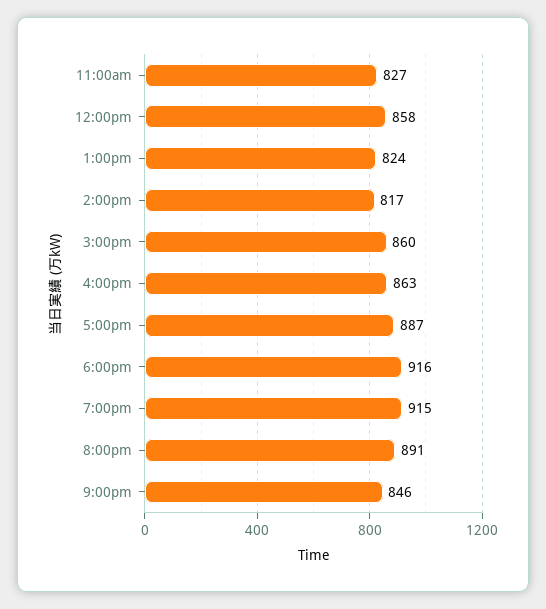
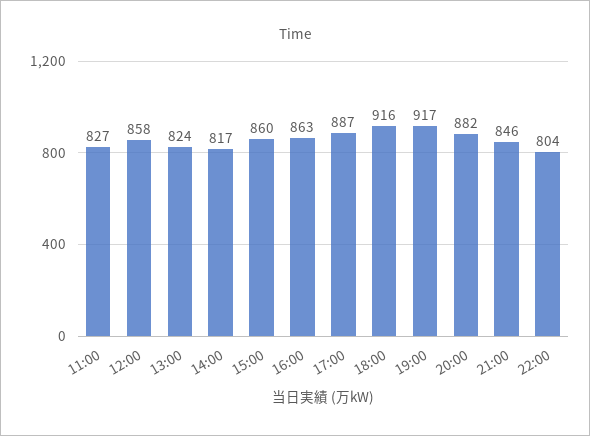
7:00pm: 915 -> 917
8:00pm: 891 -> 882
22:00: none -> 804

